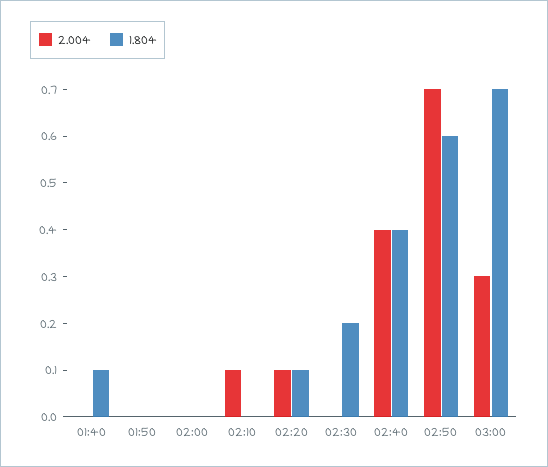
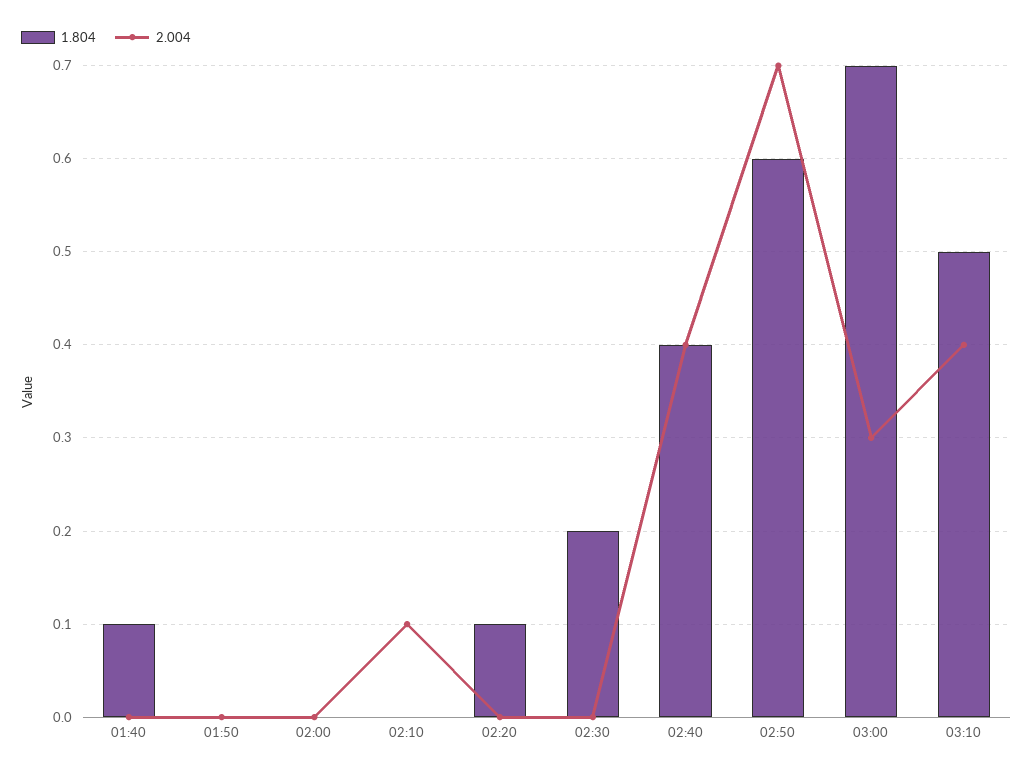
2.004, 02:20: 0.1 -> 0
1.804, 03:10: none -> 0.5
2.004, 03:10: none -> 0.4

